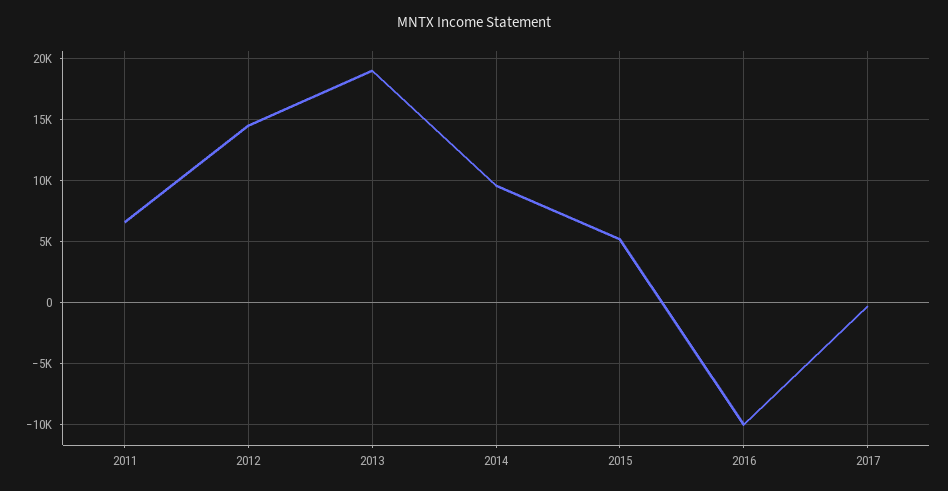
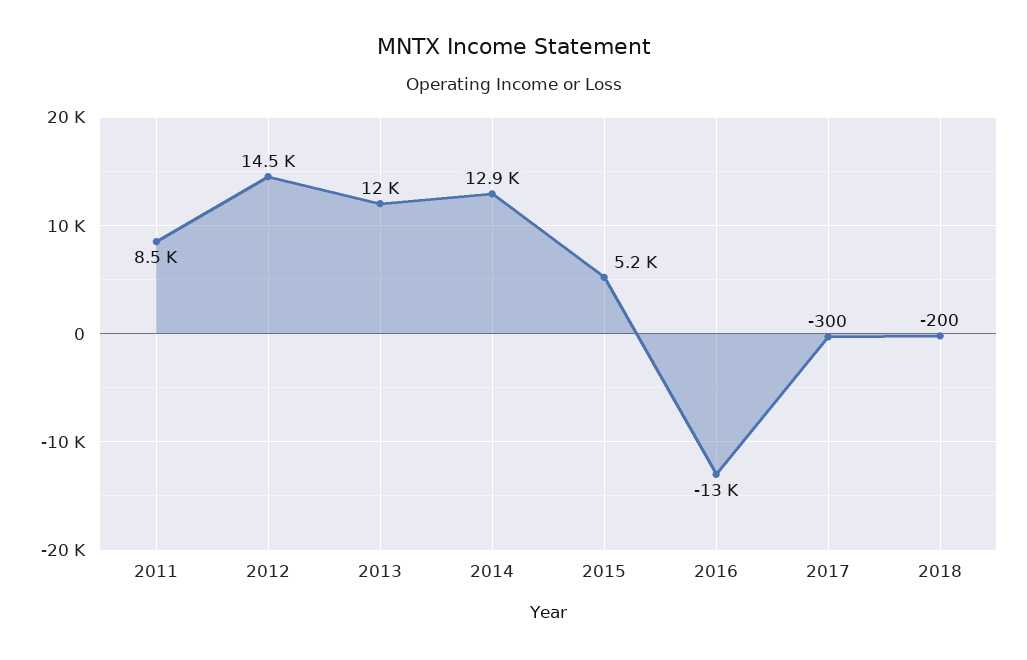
2011: 6500 -> 8500
2013: 19000 -> 12000
2014: 9500 -> 12900
2016: -10000 -> -13000
2018: none -> -200

